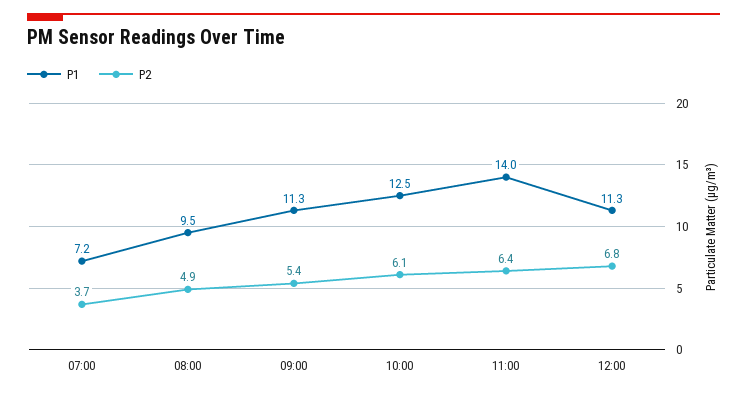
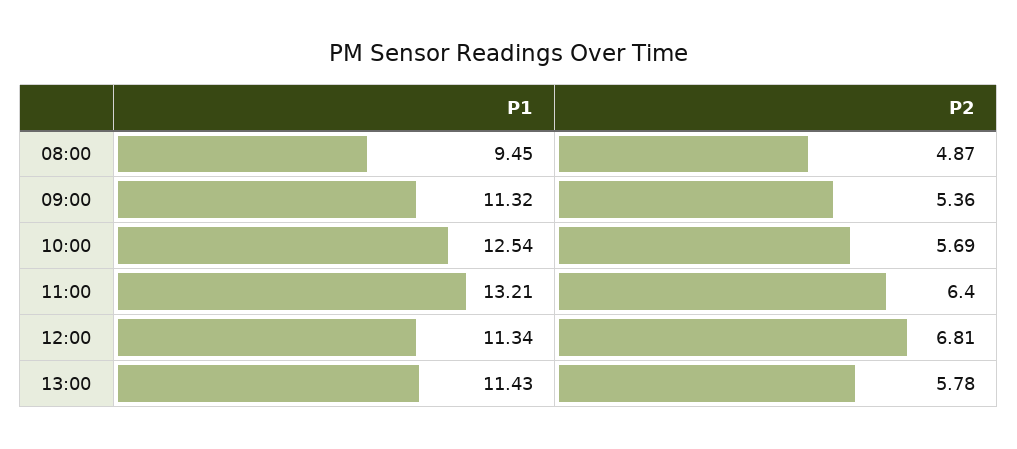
P1, 07:00: 7.2 -> none
P2, 07:00: 3.7 -> none
P2, 10:00: 6.1 -> 5.69
P1, 11:00: 14 -> 13.21
P1, 13:00: none -> 11.43
P2, 13:00: none -> 5.78

